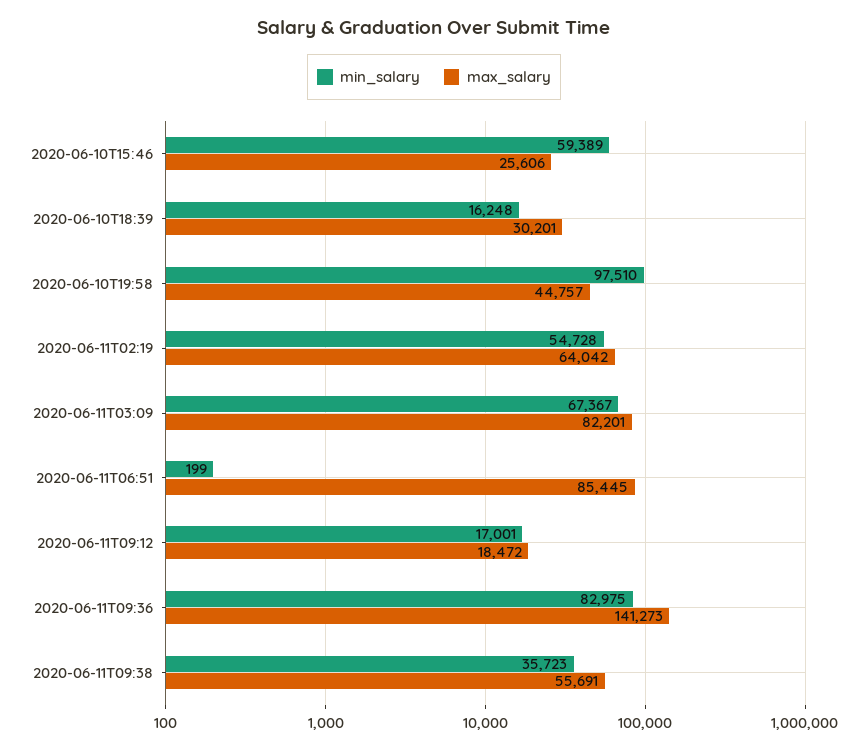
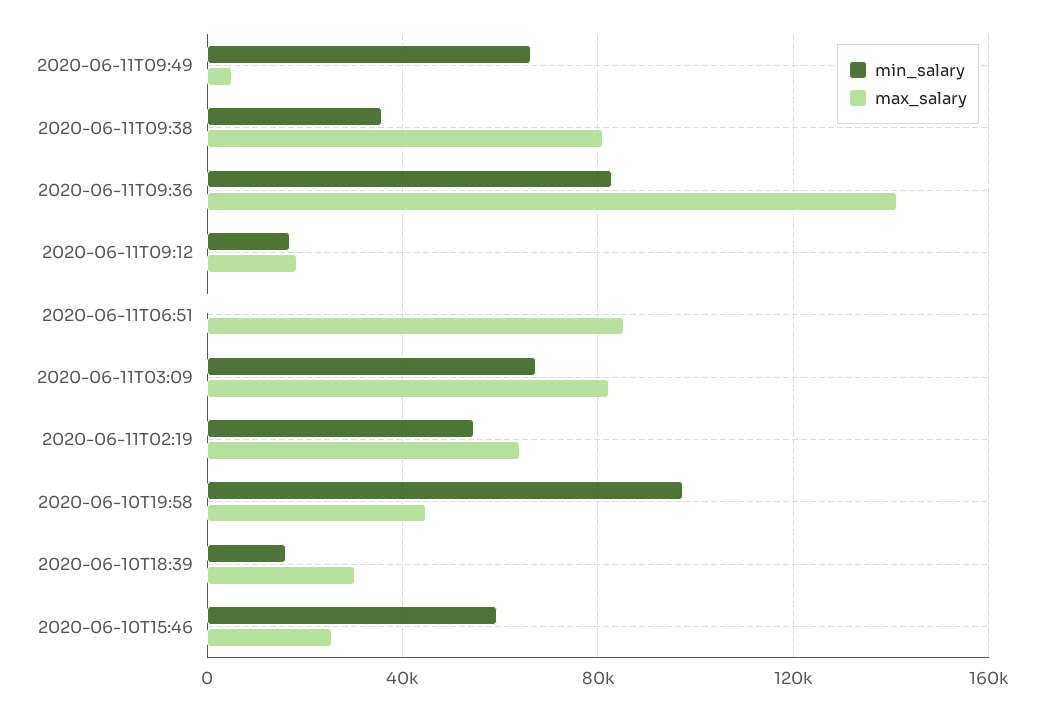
max_salary, 2020-06-11T09:38: 55691 -> 80000
min_salary, 2020-06-11T09:49: none -> 65000
max_salary, 2020-06-11T09:49: none -> 5000

